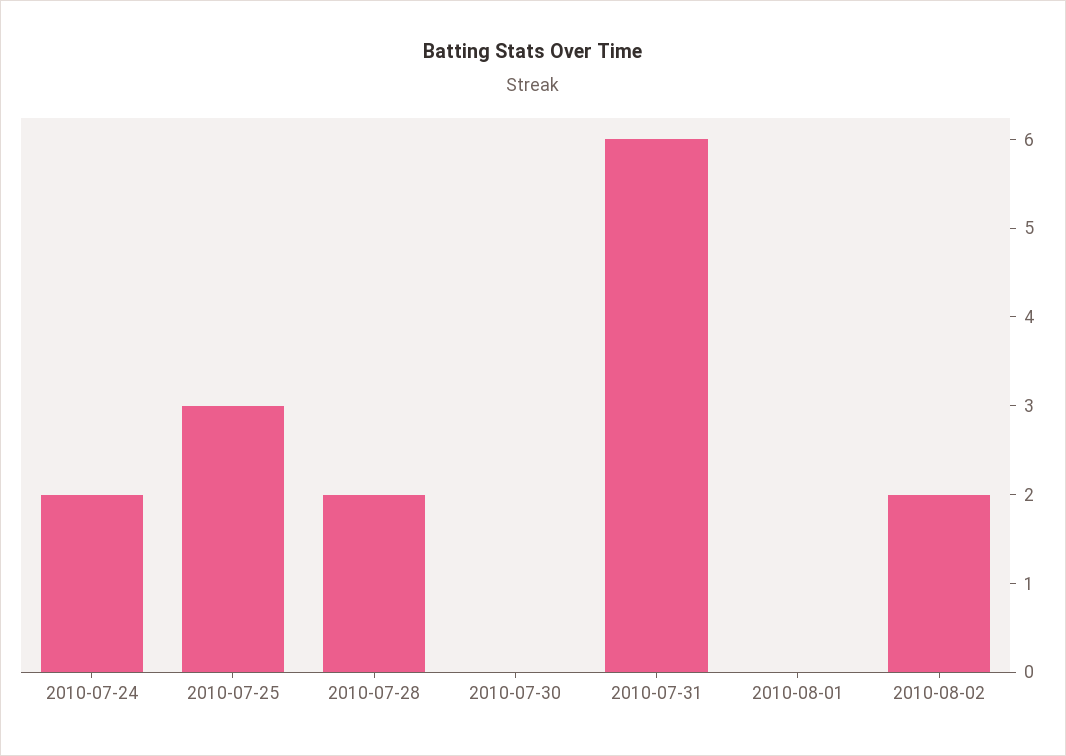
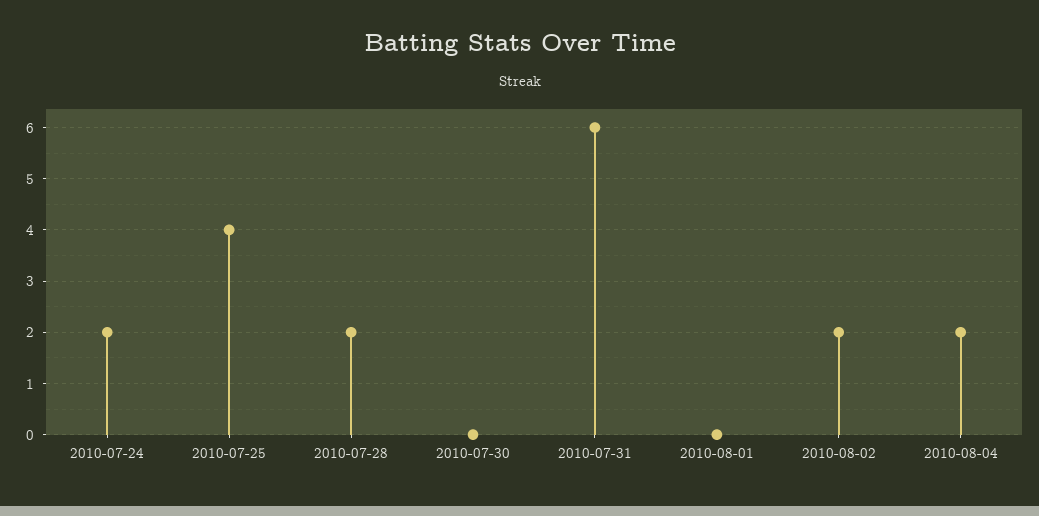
2010-07-25: 3 -> 4
2010-08-04: none -> 2

